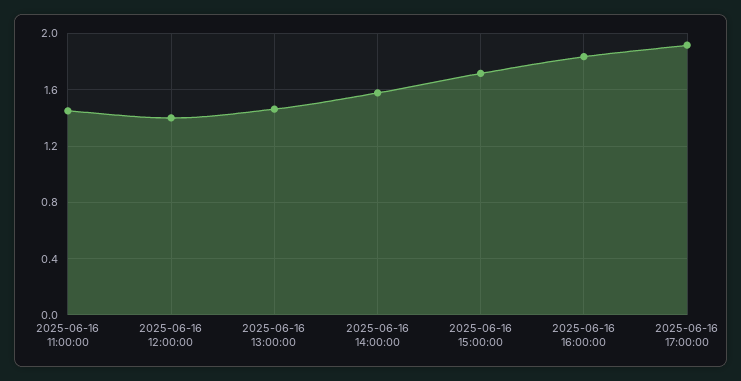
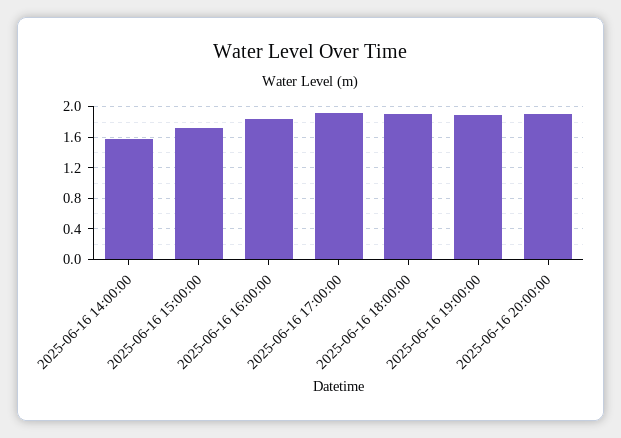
2025-06-16 11:00:00: 1.45 -> none
2025-06-16 12:00:00: 1.4 -> none
2025-06-16 13:00:00: 1.45 -> none
2025-06-16 18:00:00: none -> 1.9
2025-06-16 19:00:00: none -> 1.9
2025-06-16 20:00:00: none -> 1.9

